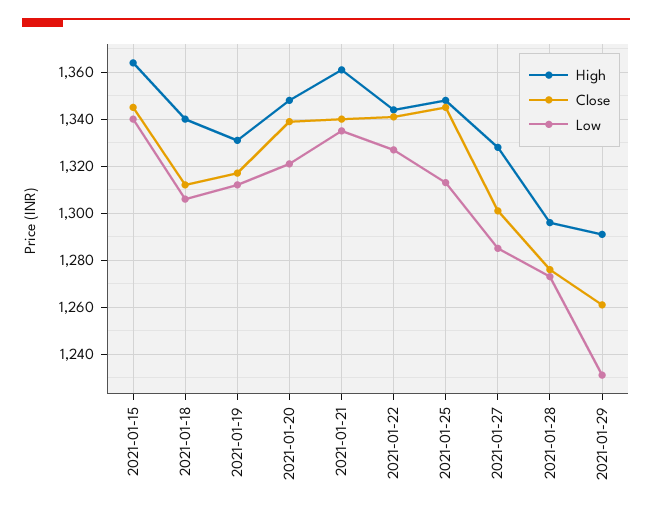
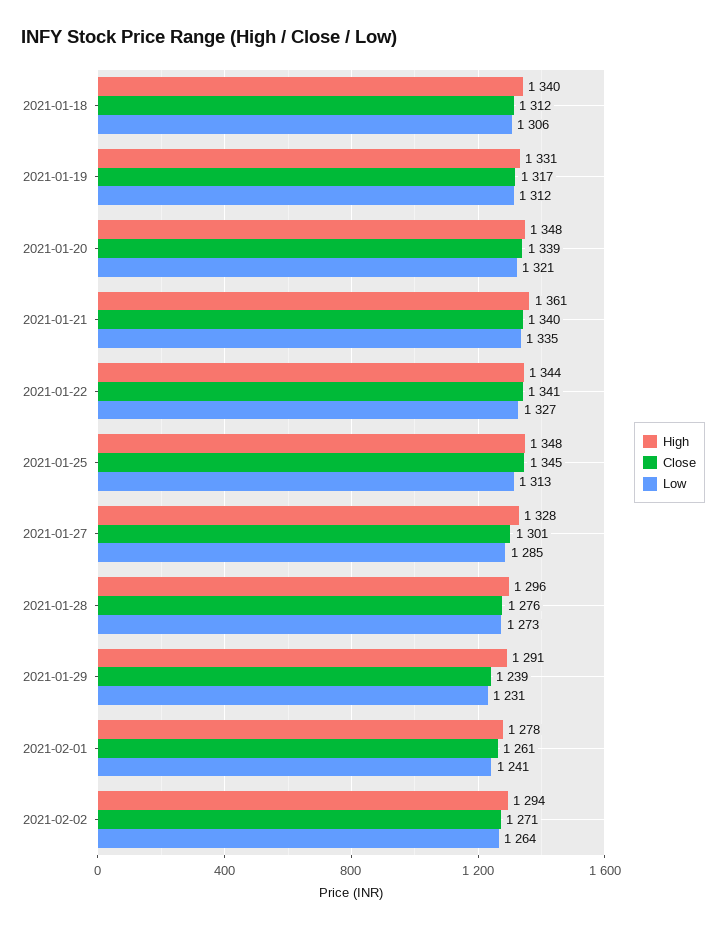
High, 2021-01-15: 1365 -> none
Close, 2021-01-15: 1345 -> none
Low, 2021-01-15: 1340 -> none
Close, 2021-01-29: 1260 -> 1239
High, 2021-02-01: none -> 1278
Close, 2021-02-01: none -> 1261
Low, 2021-02-01: none -> 1241
High, 2021-02-02: none -> 1294
Close, 2021-02-02: none -> 1271
Low, 2021-02-02: none -> 1264

